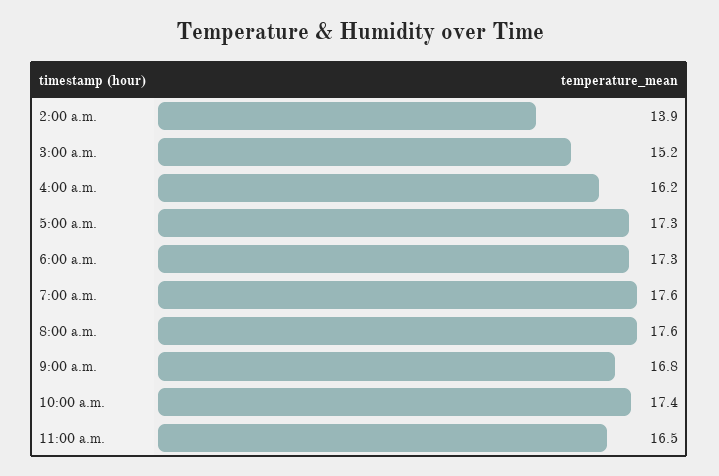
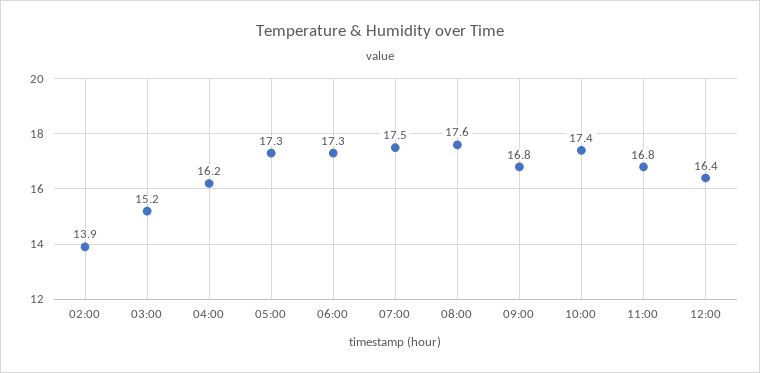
7:00 a.m.: 17.6 -> 17.5
11:00 a.m.: 16.5 -> 16.8
12:00: none -> 16.4

